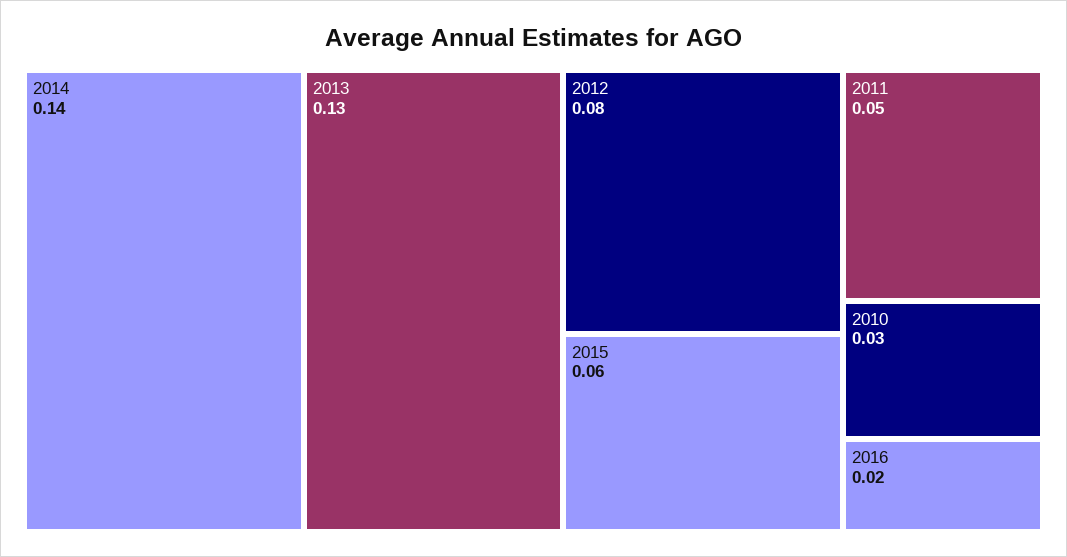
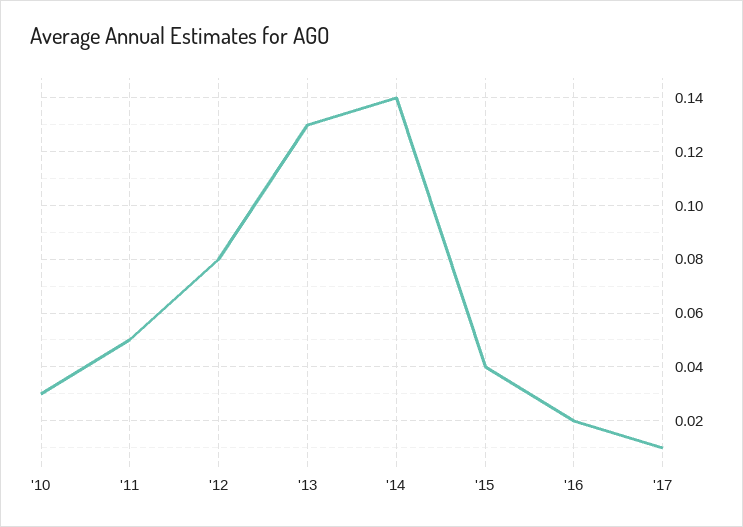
2015: 0.06 -> 0.04
'17: none -> 0.01

